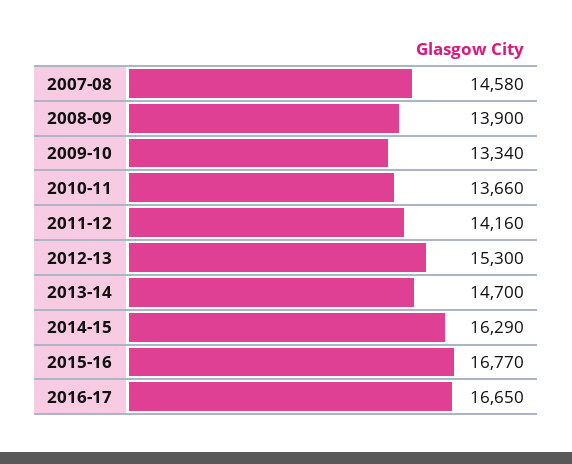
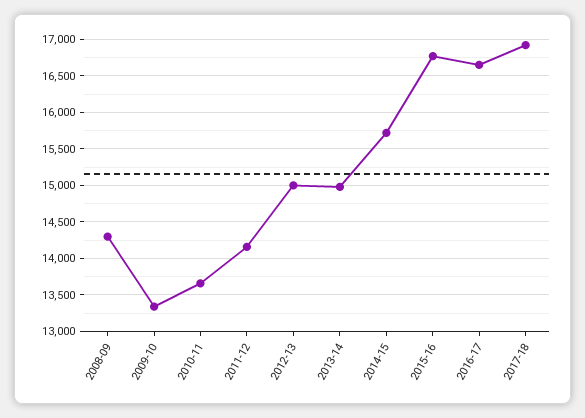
2007-08: 14580 -> none
2008-09: 13900 -> 14300
2012-13: 15300 -> 15000
2013-14: 14700 -> 15000
2014-15: 16290 -> 15700
2017-18: none -> 16900

